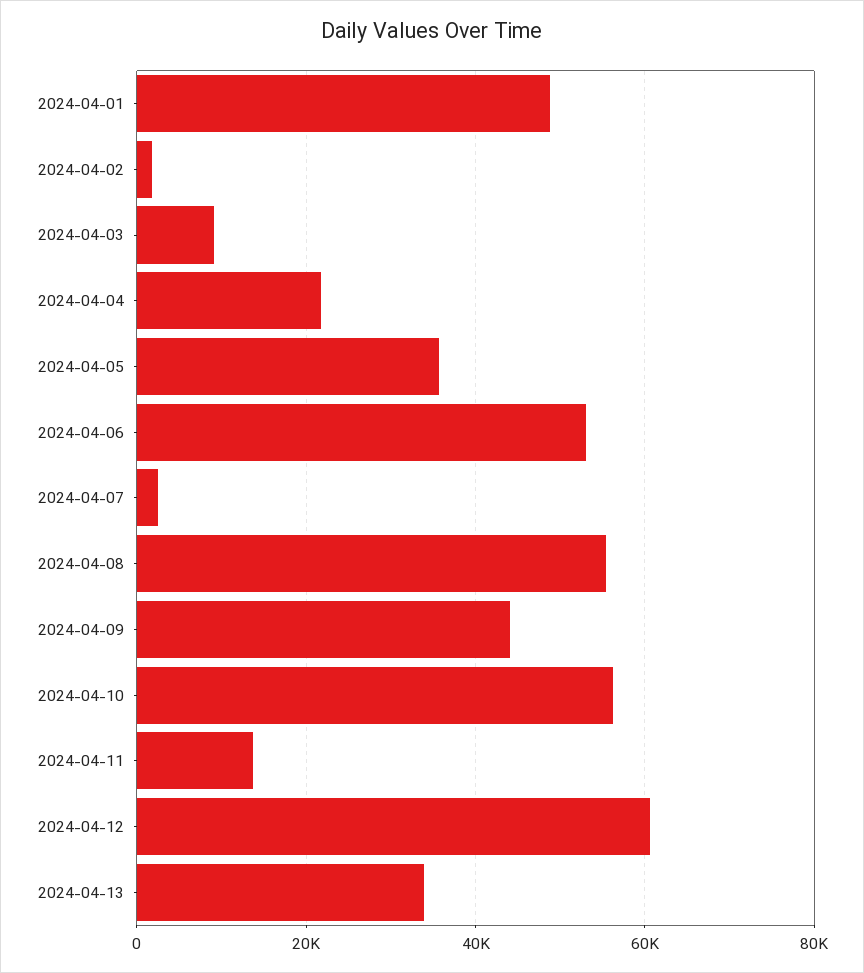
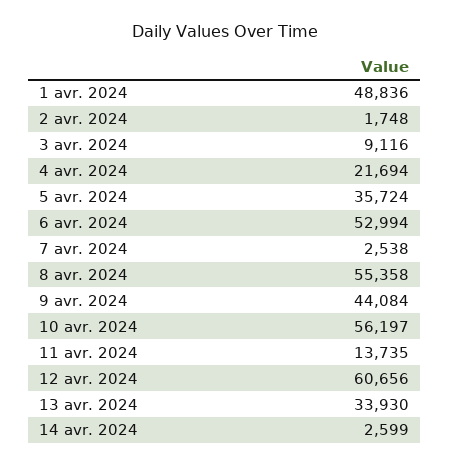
14 avr. 2024: none -> 2599

